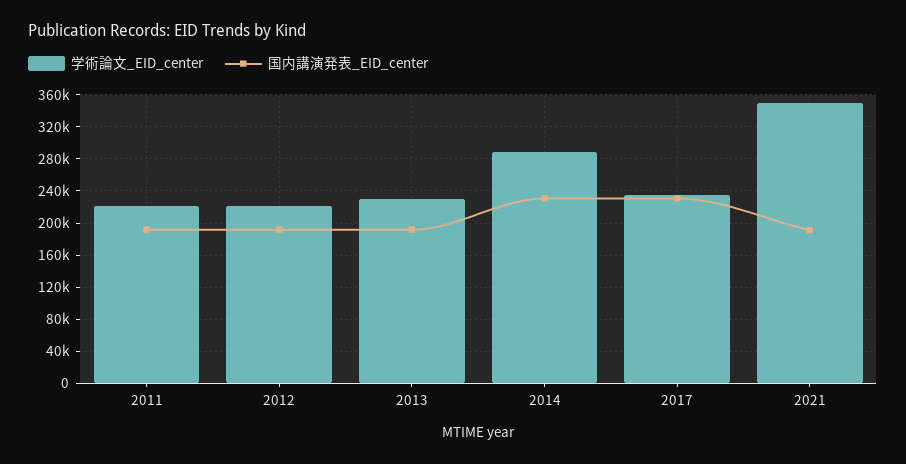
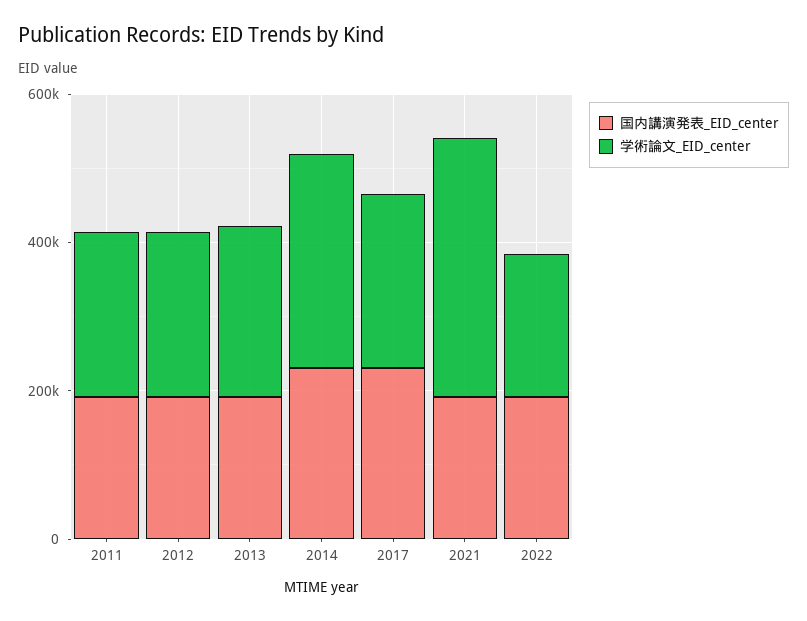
国内講演発表_EID_center, 2022: none -> 200000
学術論文_EID_center, 2022: none -> 200000

